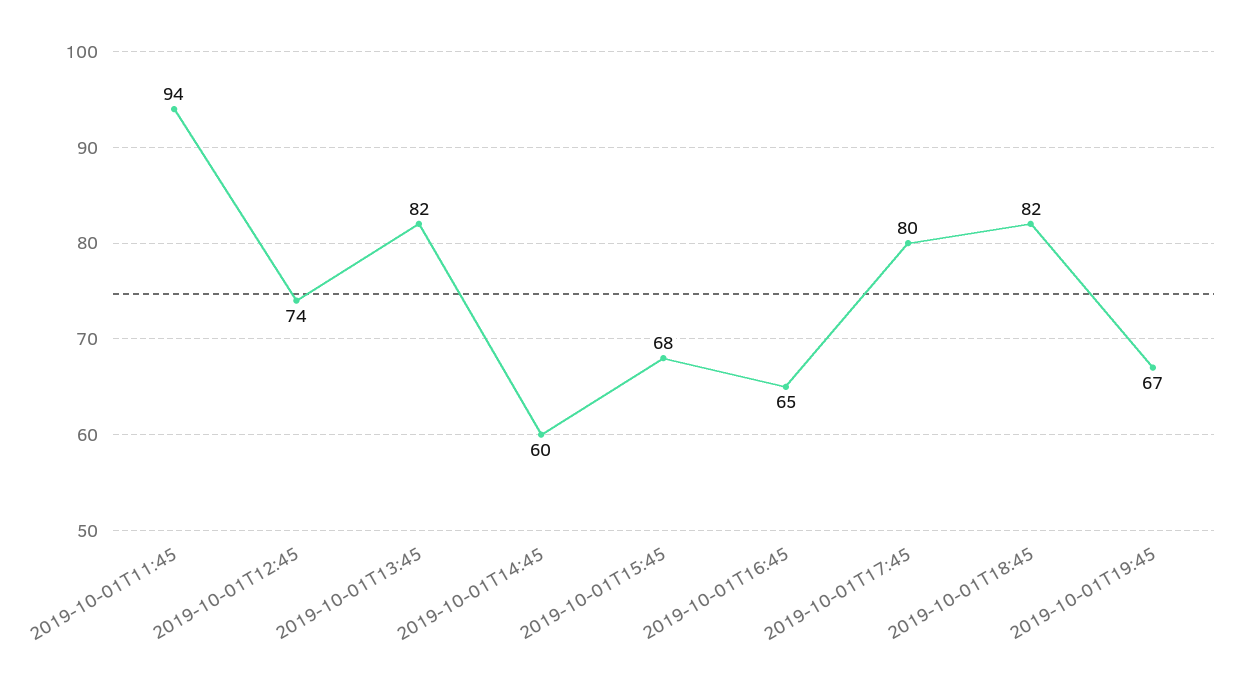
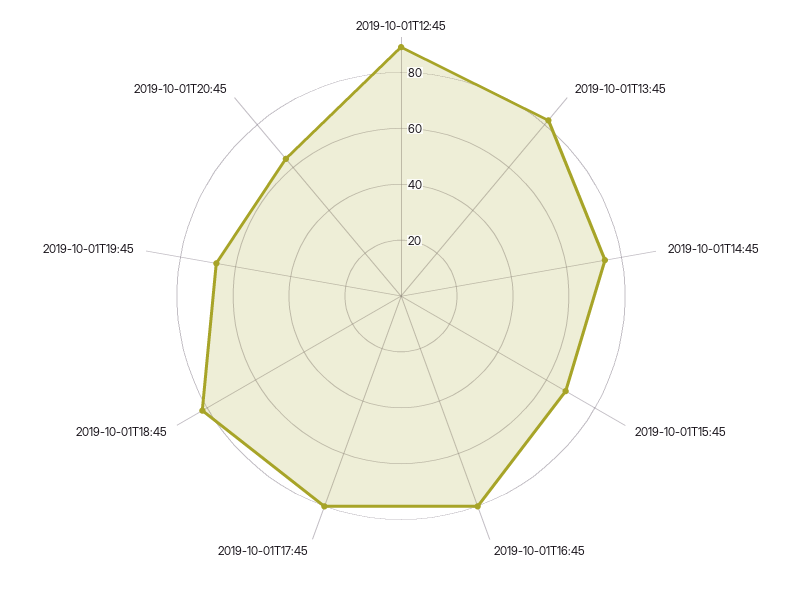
2019-10-01T11:45: 94 -> none
2019-10-01T12:45: 74 -> 90
2019-10-01T14:45: 60 -> 75
2019-10-01T16:45: 65 -> 80
2019-10-01T20:45: none -> 65

